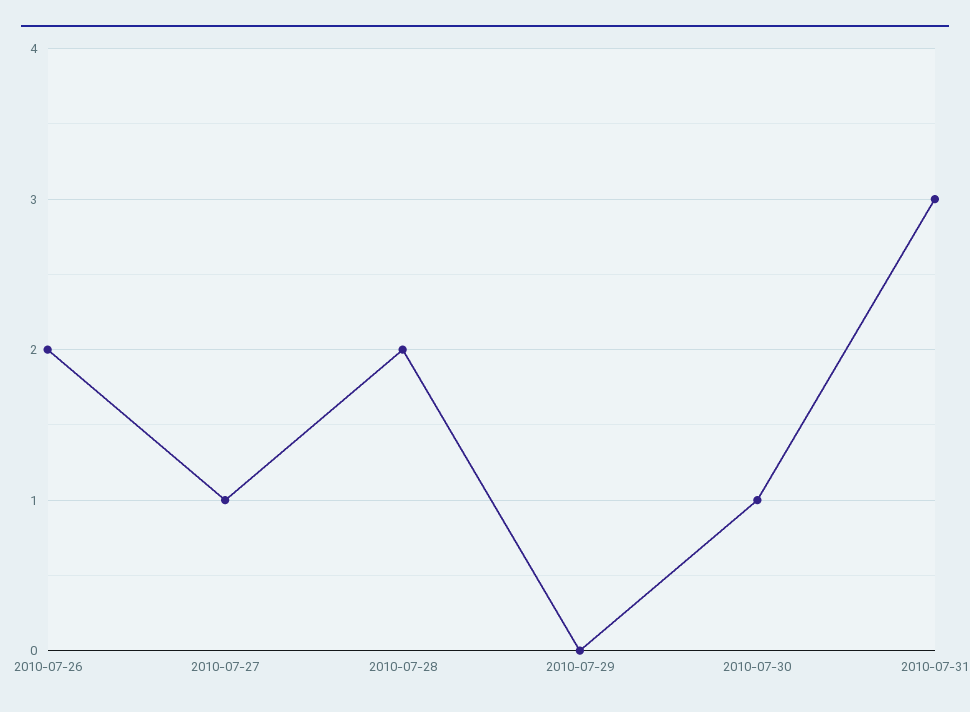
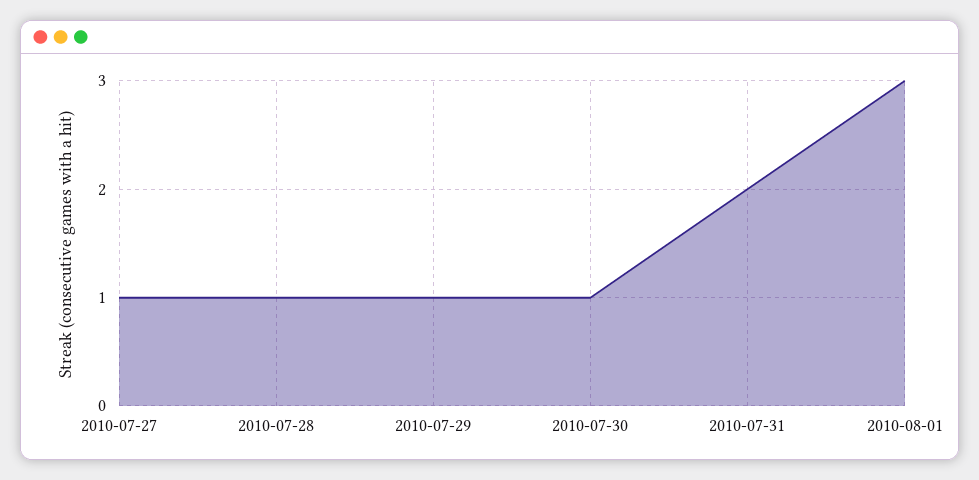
2010-07-26: 2 -> none
2010-07-28: 2 -> 1
2010-07-29: 0 -> 1
2010-07-31: 3 -> 2
2010-08-01: none -> 3

